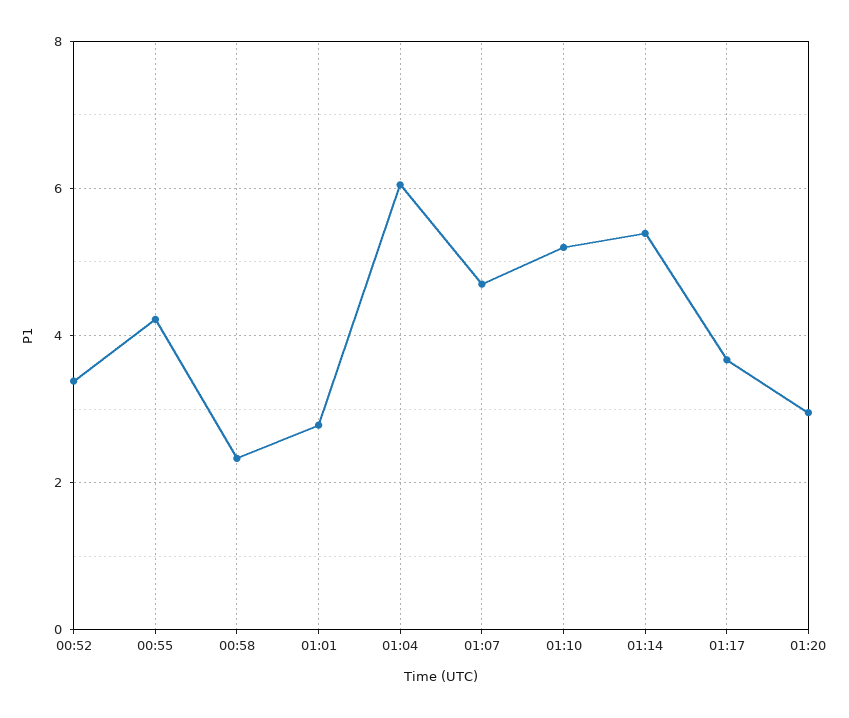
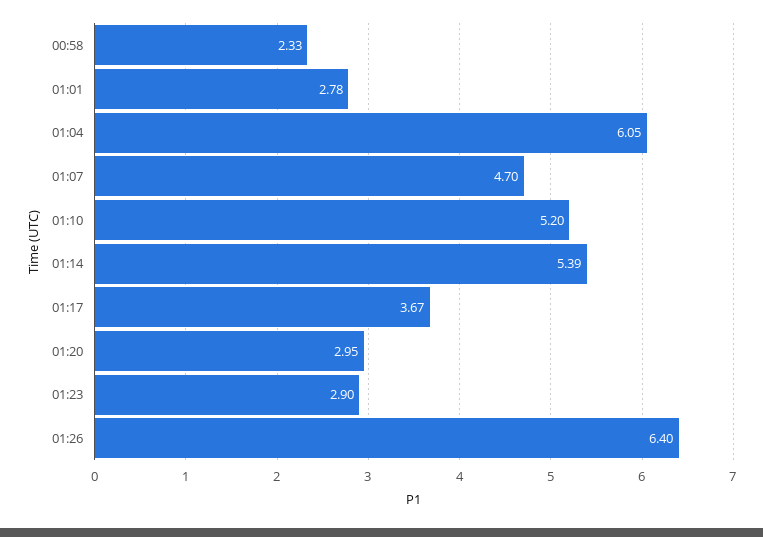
00:52: 3.4 -> none
00:55: 4.2 -> none
01:23: none -> 2.9
01:26: none -> 6.4

